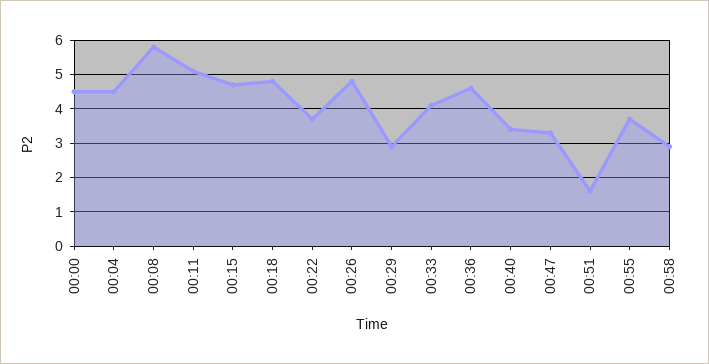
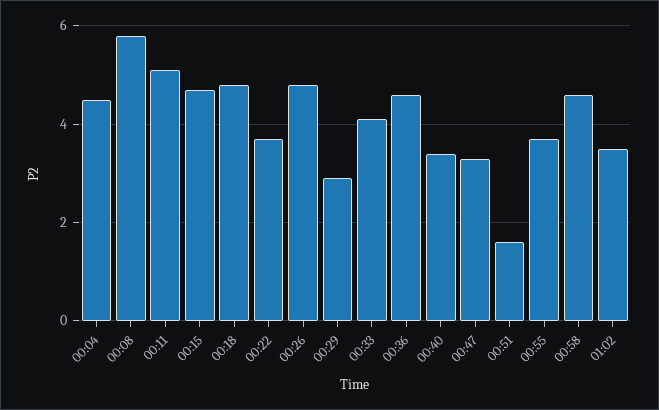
00:00: 4.5 -> none
00:58: 3 -> 4.5
01:02: none -> 3.5

